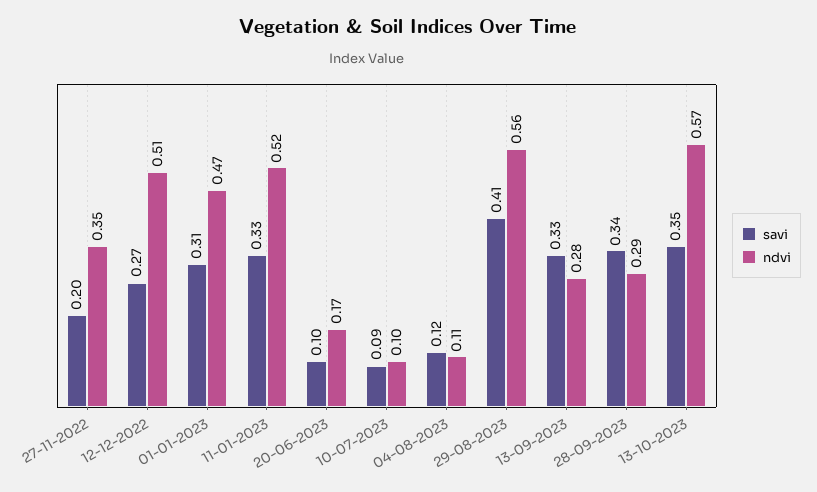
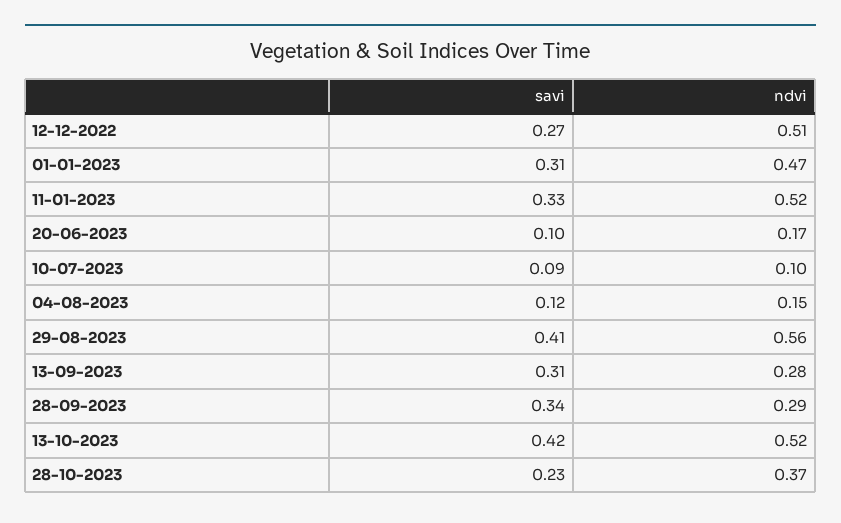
savi, 27-11-2022: 0.2 -> none
ndvi, 27-11-2022: 0.35 -> none
ndvi, 04-08-2023: 0.11 -> 0.15
savi, 13-09-2023: 0.33 -> 0.31
savi, 13-10-2023: 0.35 -> 0.42
ndvi, 13-10-2023: 0.57 -> 0.52
savi, 28-10-2023: none -> 0.23
ndvi, 28-10-2023: none -> 0.37

